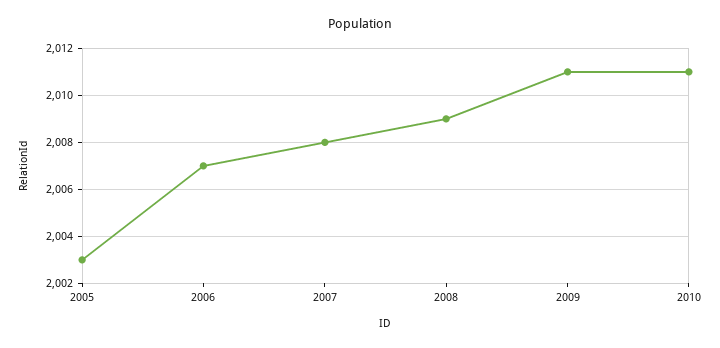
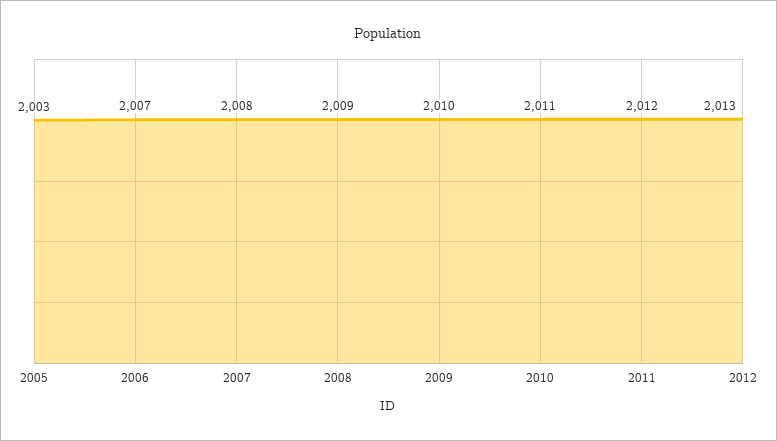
2009: 2011 -> 2010
2011: none -> 2012
2012: none -> 2013

